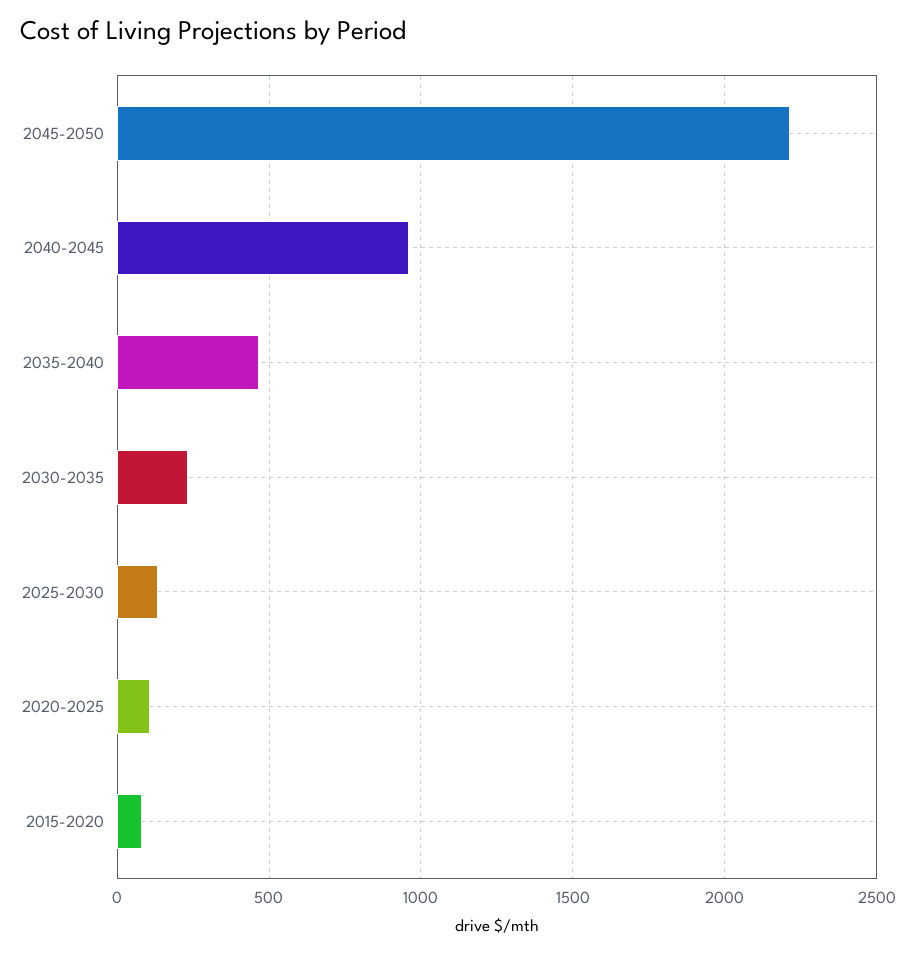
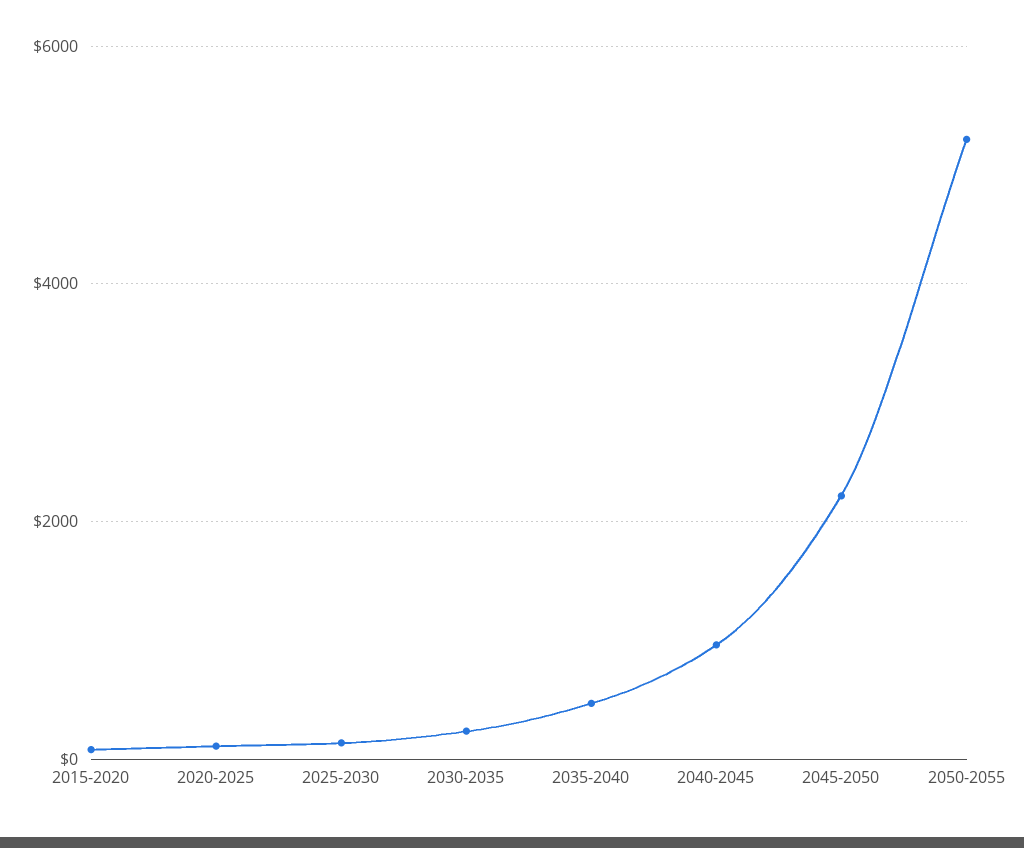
2050-2055: none -> 5200

